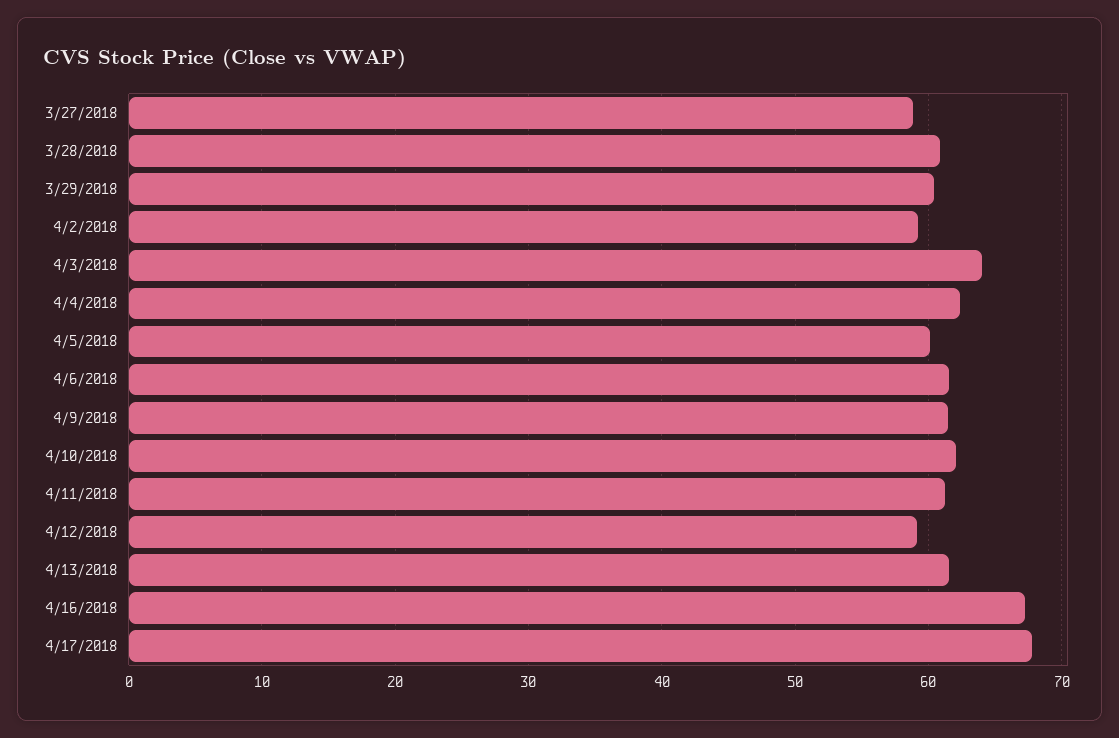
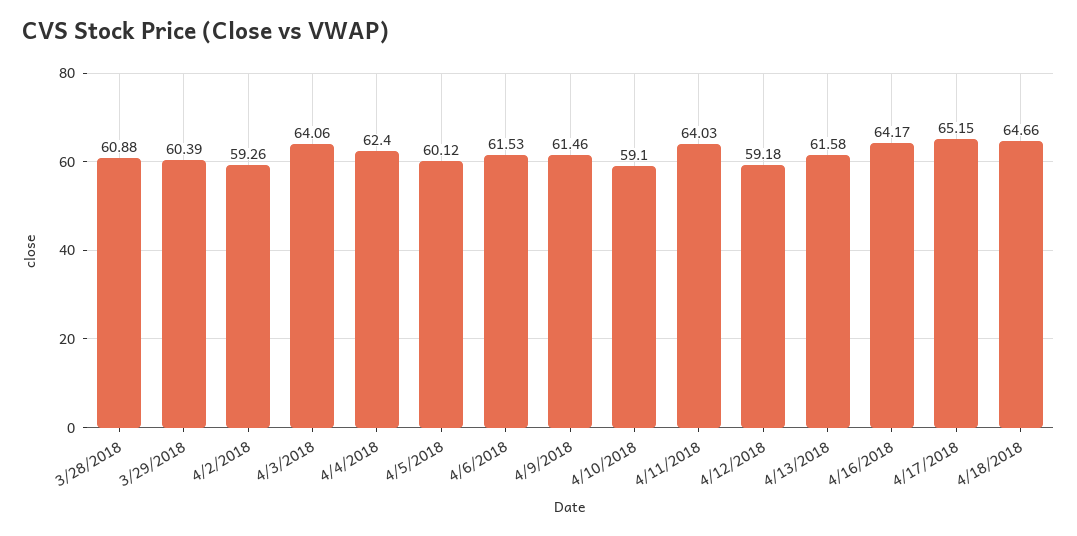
3/27/2018: 59 -> none
4/10/2018: 62 -> 59.1
4/11/2018: 61 -> 64.03
4/16/2018: 67 -> 64.17
4/17/2018: 68 -> 65.15
4/18/2018: none -> 64.66

